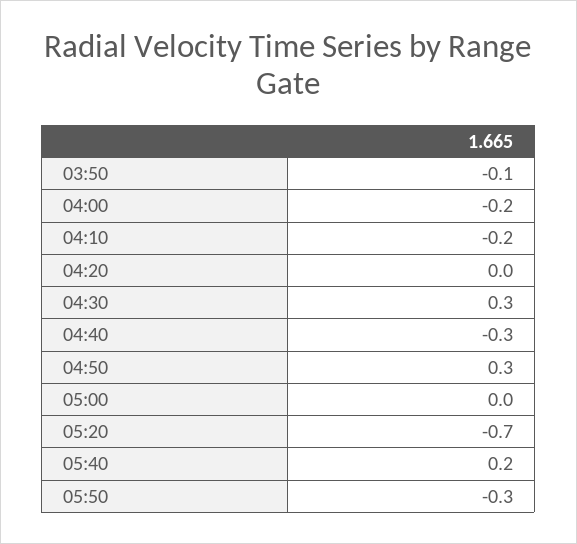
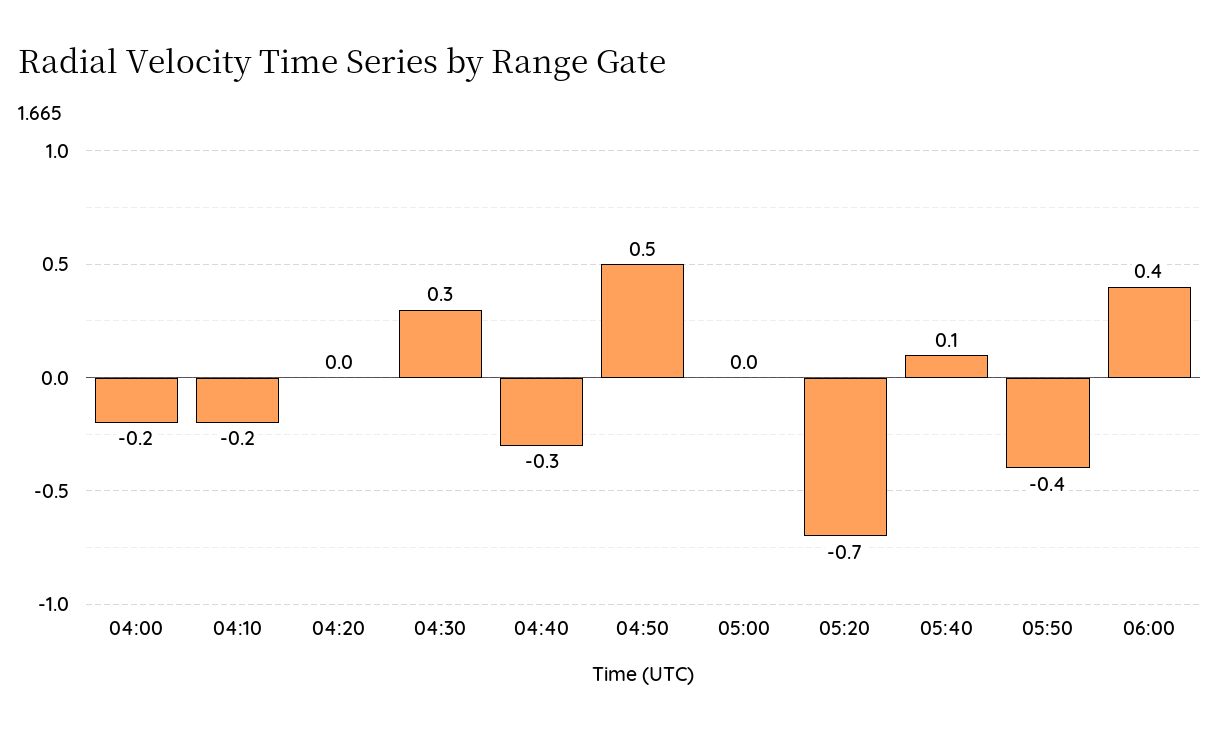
03:50: -0.1 -> none
04:50: 0.3 -> 0.5
05:40: 0.2 -> 0.1
05:50: -0.3 -> -0.4
06:00: none -> 0.4

